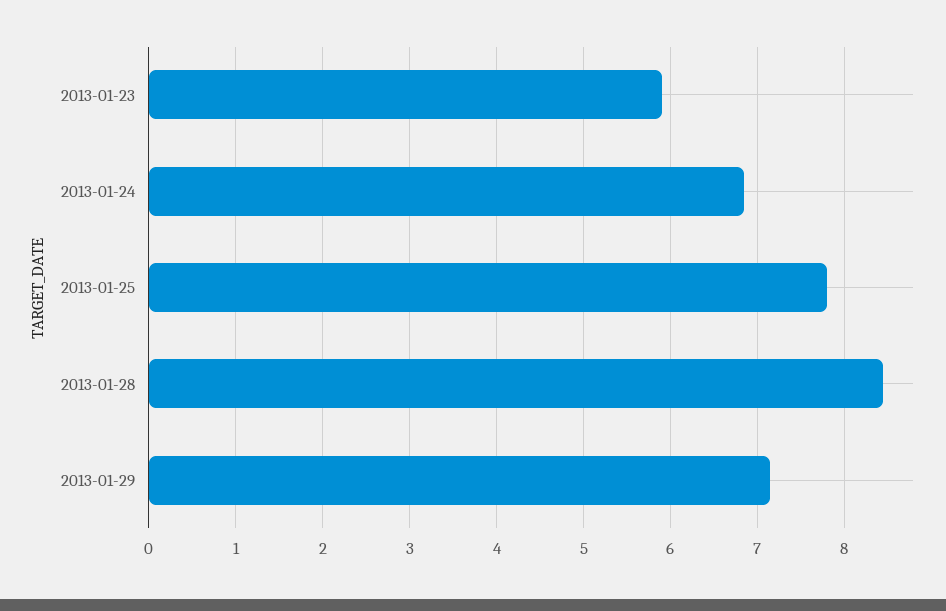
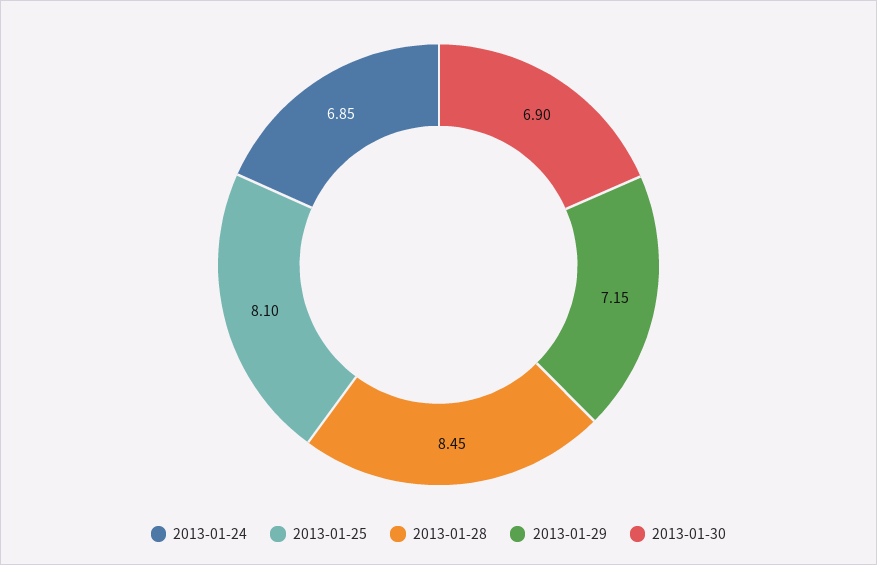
2013-01-23: 5.9 -> none
2013-01-25: 7.8 -> 8.1
2013-01-30: none -> 6.9

